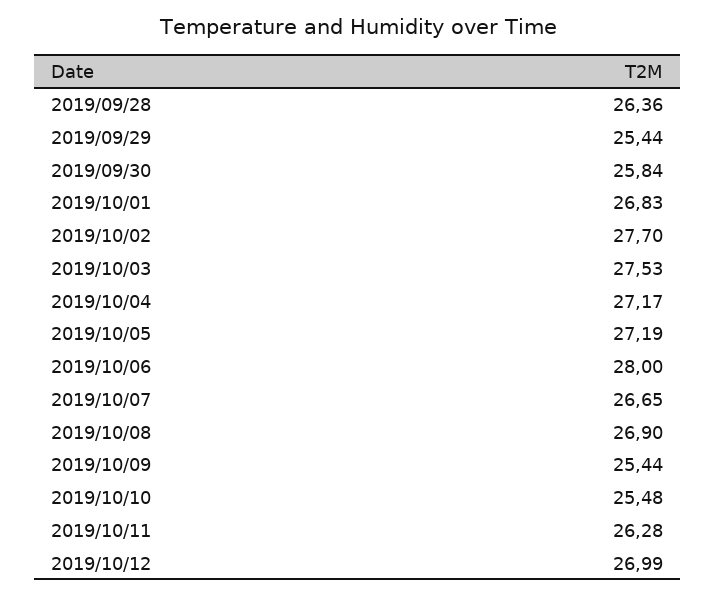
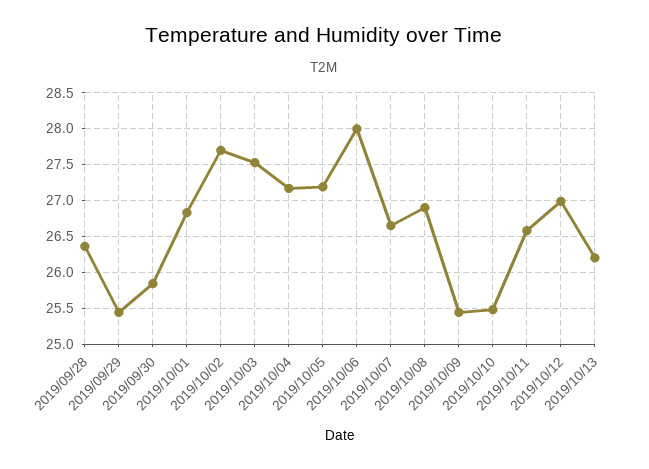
2019/10/11: 26.28 -> 26.6
2019/10/13: none -> 26.2

